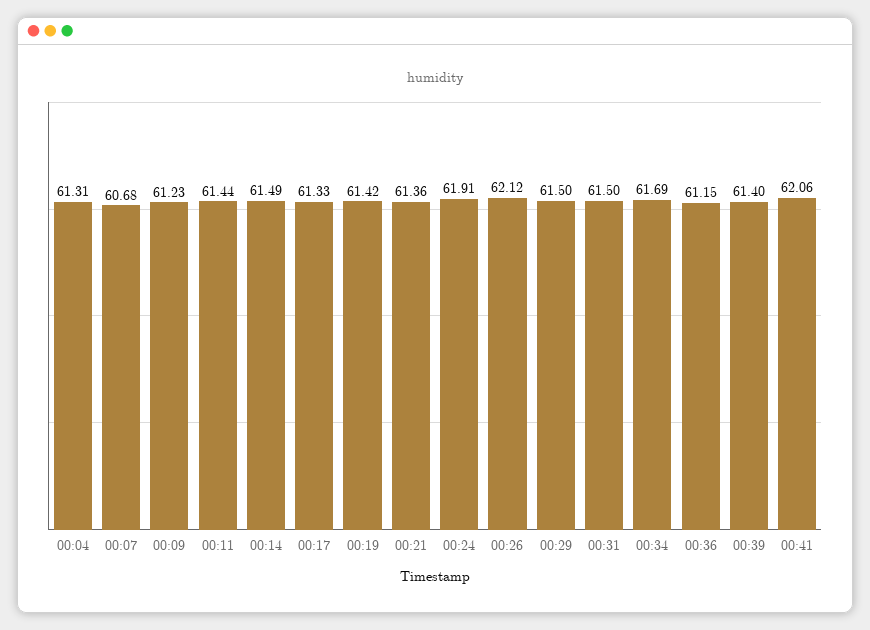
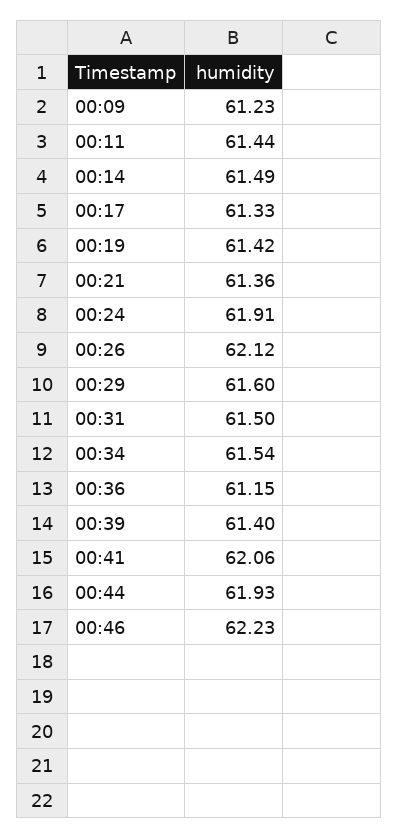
00:04: 61.31 -> none
00:07: 60.68 -> none
00:29: 61.5 -> 61.6
00:34: 61.69 -> 61.54
00:44: none -> 61.93
00:46: none -> 62.23

